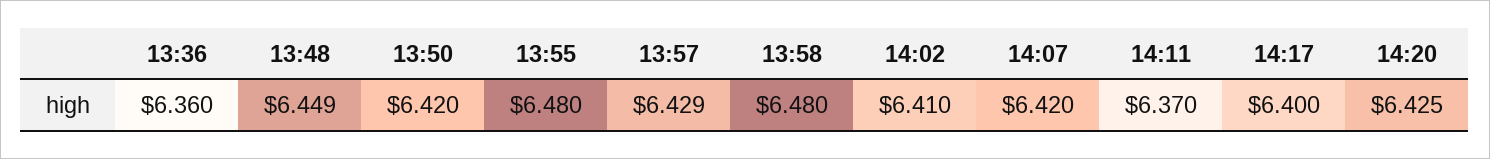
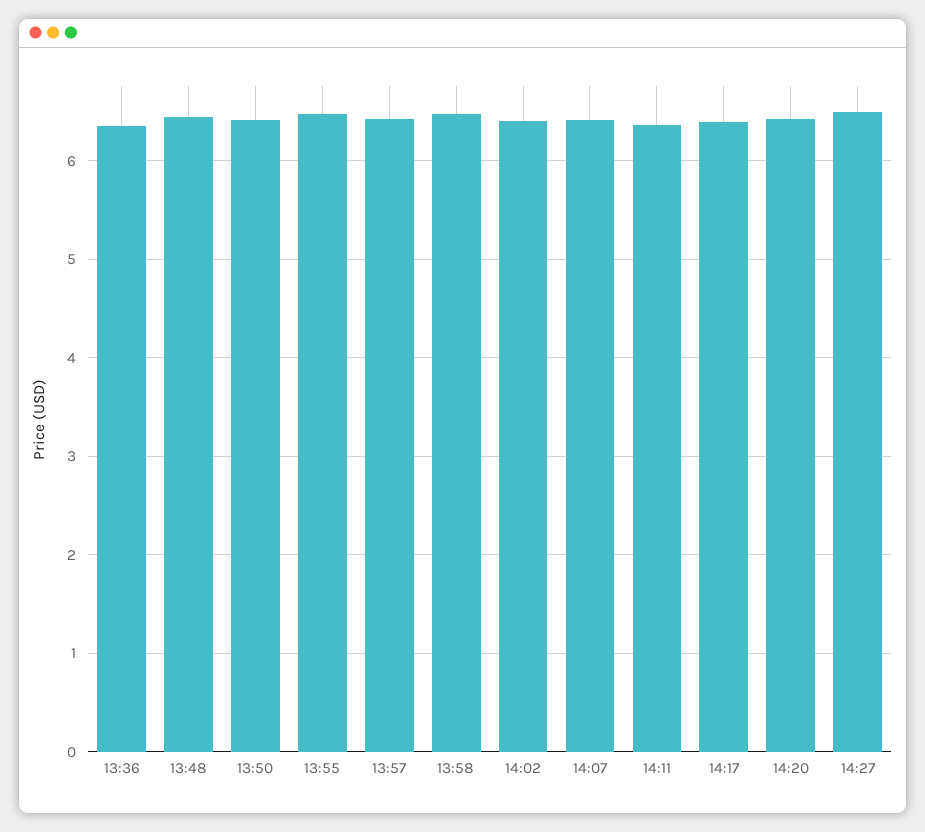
14:27: none -> 6.5

